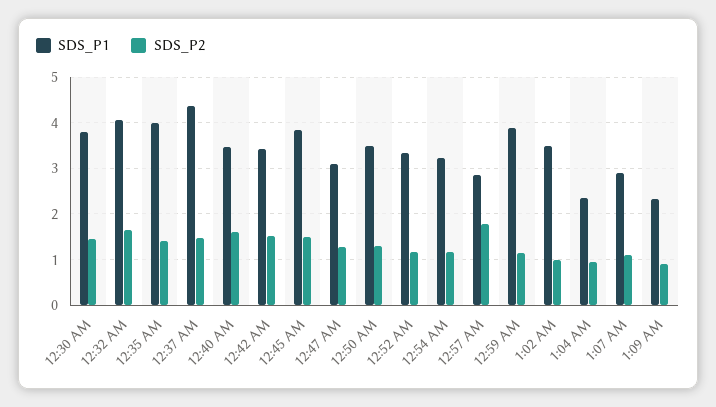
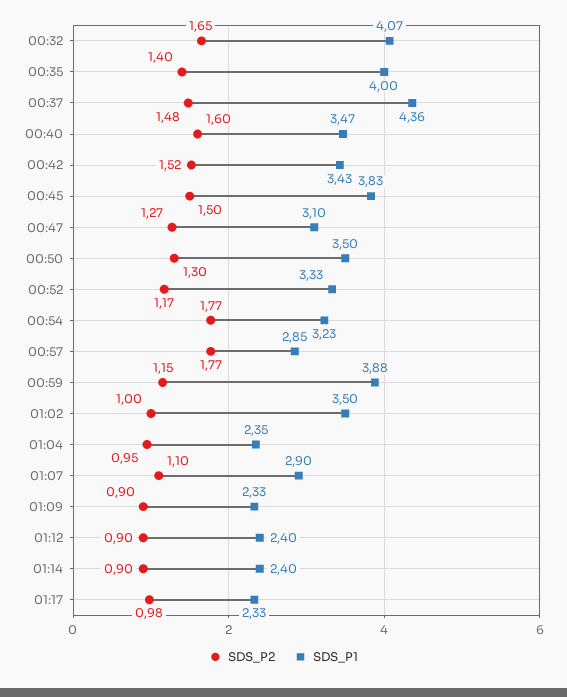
SDS_P1, 12:30 AM: 3.8 -> none
SDS_P2, 12:30 AM: 1.4 -> none
SDS_P2, 12:54 AM: 1.2 -> 1.77
SDS_P2, 01:12: none -> 0.9
SDS_P1, 01:12: none -> 2.4
SDS_P2, 01:14: none -> 0.9
SDS_P1, 01:14: none -> 2.4
SDS_P2, 01:17: none -> 0.98
SDS_P1, 01:17: none -> 2.33

